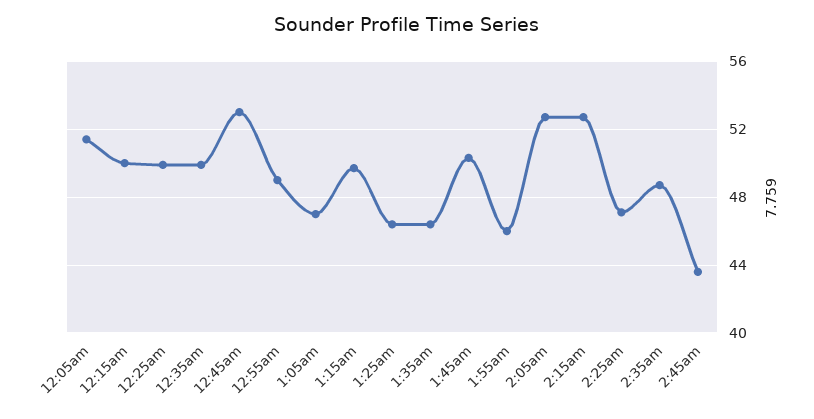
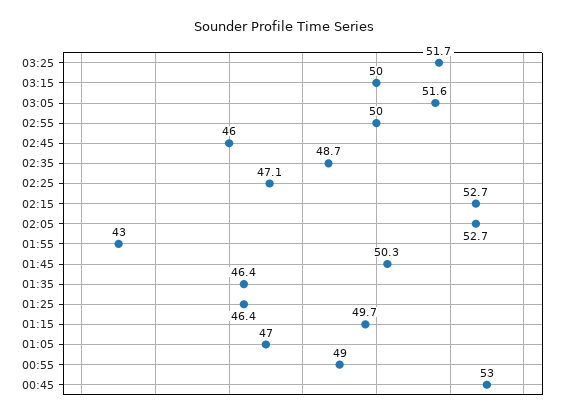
12:05am: 51.5 -> none
12:15am: 50 -> none
12:25am: 50 -> none
12:35am: 50 -> none
1:55am: 46 -> 43
2:45am: 43.5 -> 46
03:25: none -> 51.7
03:15: none -> 50
03:05: none -> 51.6
02:55: none -> 50

